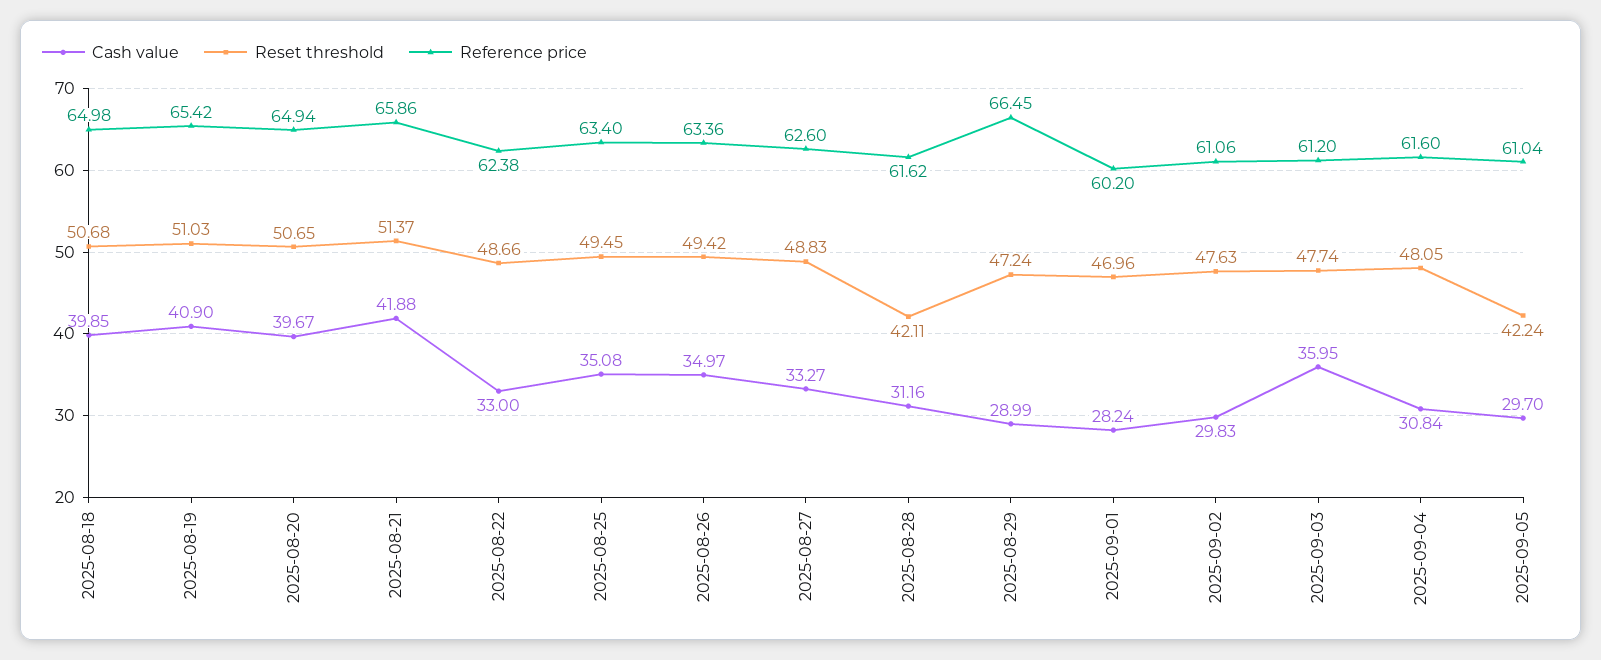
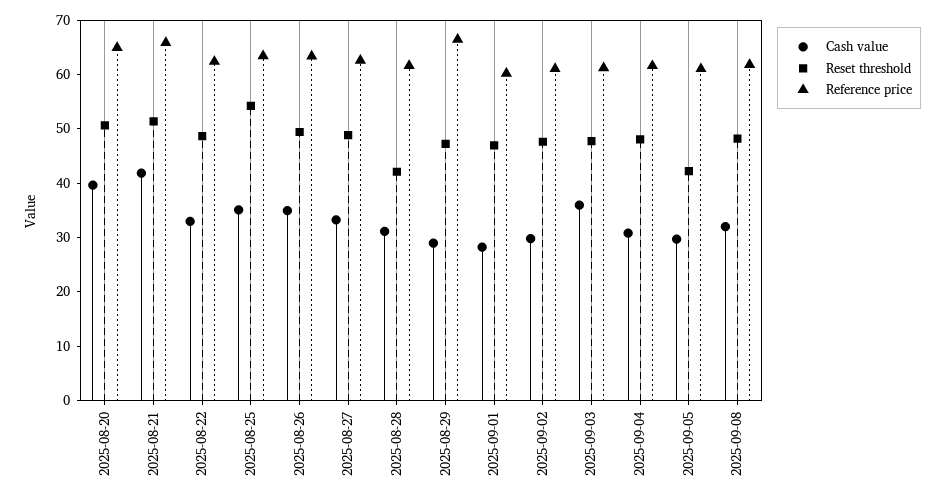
Cash value, 2025-08-18: 39.85 -> none
Reset threshold, 2025-08-18: 50.68 -> none
Reference price, 2025-08-18: 64.98 -> none
Cash value, 2025-08-19: 40.9 -> none
Reset threshold, 2025-08-19: 51.03 -> none
Reference price, 2025-08-19: 65.42 -> none
Reset threshold, 2025-08-25: 49.45 -> 54
Cash value, 2025-09-08: none -> 32
Reset threshold, 2025-09-08: none -> 48
Reference price, 2025-09-08: none -> 62

